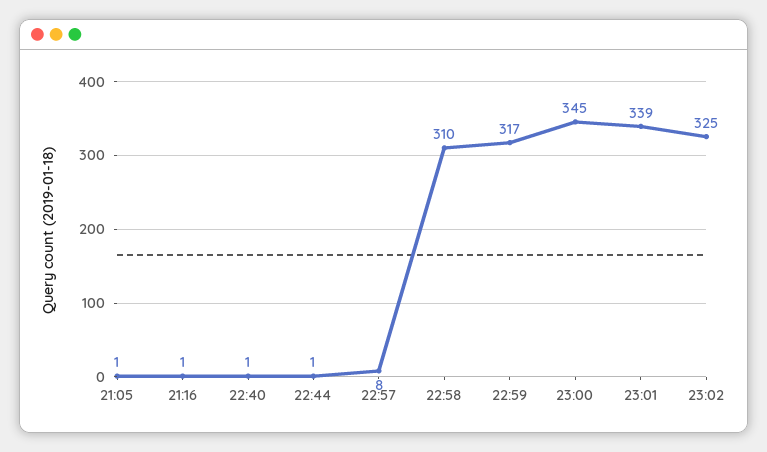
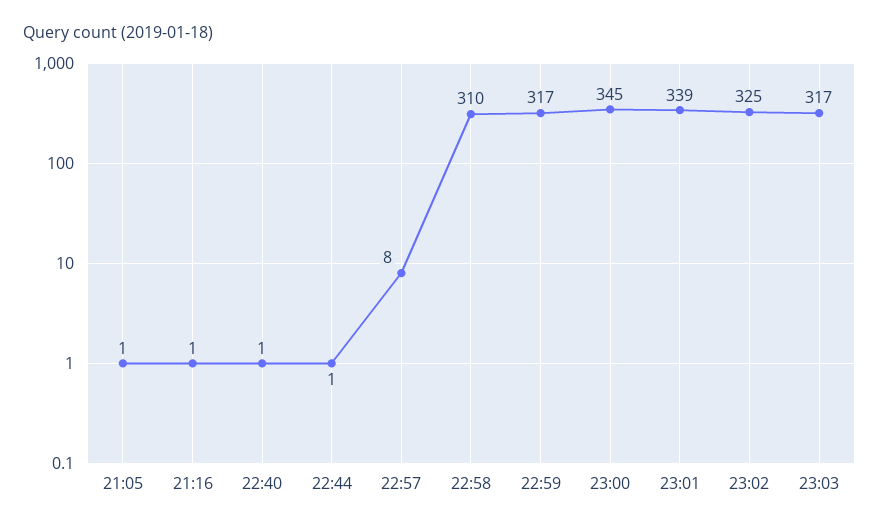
23:03: none -> 317

